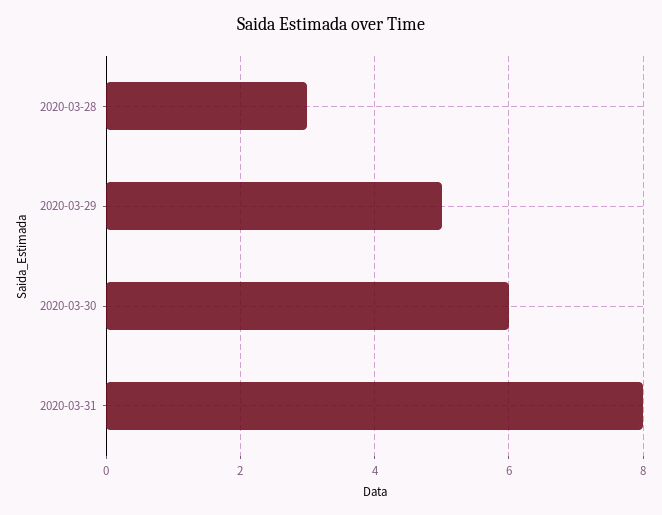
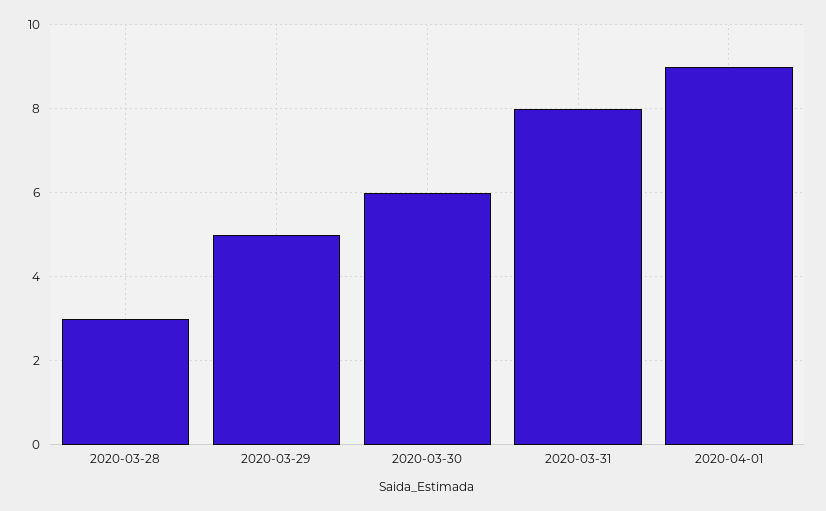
2020-04-01: none -> 9

